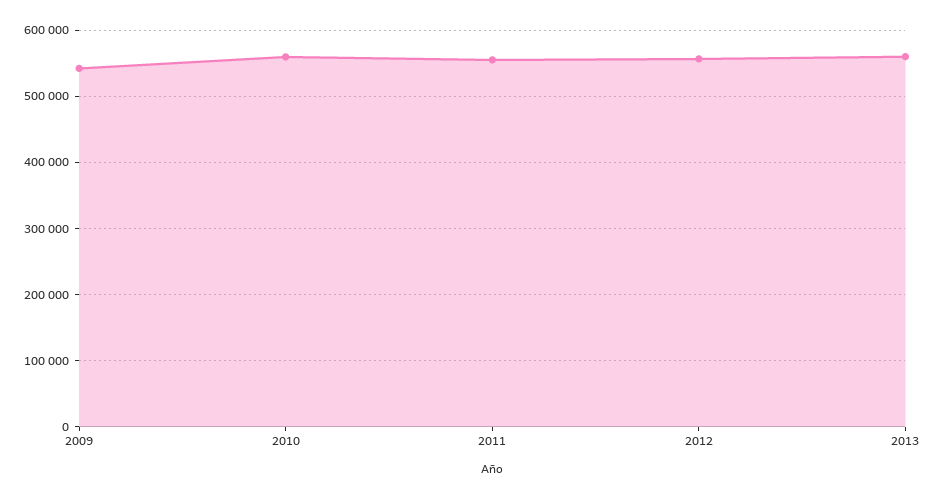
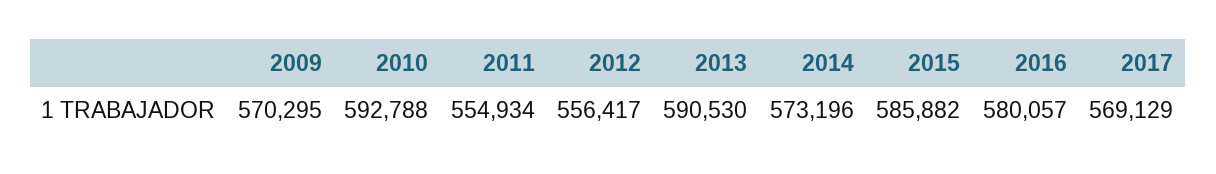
2009: 540000 -> 570295
2010: 560000 -> 592788
2013: 560000 -> 590530
2014: none -> 573196
2015: none -> 585882
2016: none -> 580057
2017: none -> 569129

